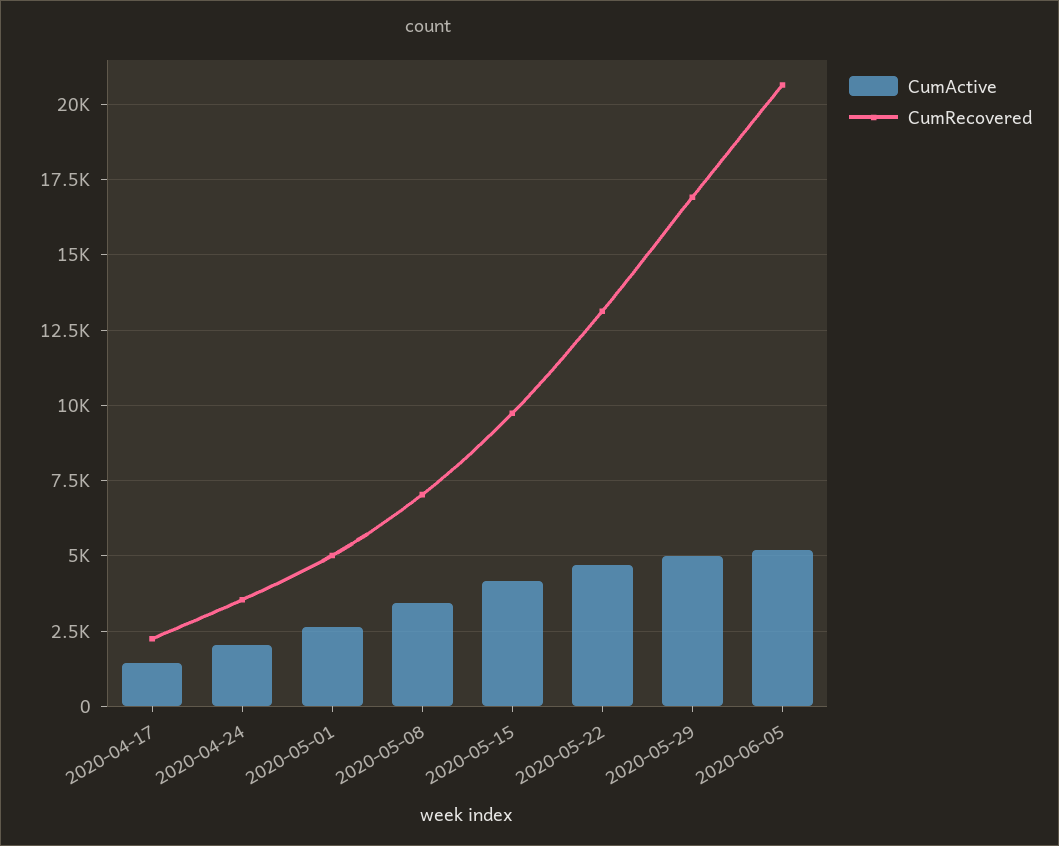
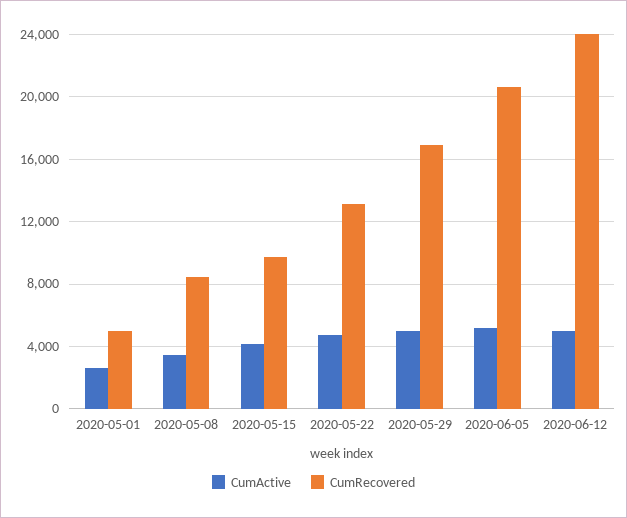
CumActive, 2020-04-17: 1500 -> none
CumRecovered, 2020-04-17: 2250 -> none
CumActive, 2020-04-24: 2000 -> none
CumRecovered, 2020-04-24: 3500 -> none
CumRecovered, 2020-05-08: 7000 -> 8500
CumActive, 2020-06-12: none -> 5000
CumRecovered, 2020-06-12: none -> 24000

